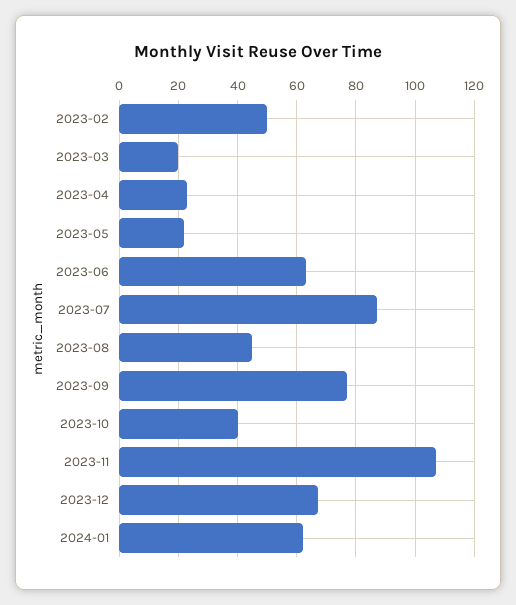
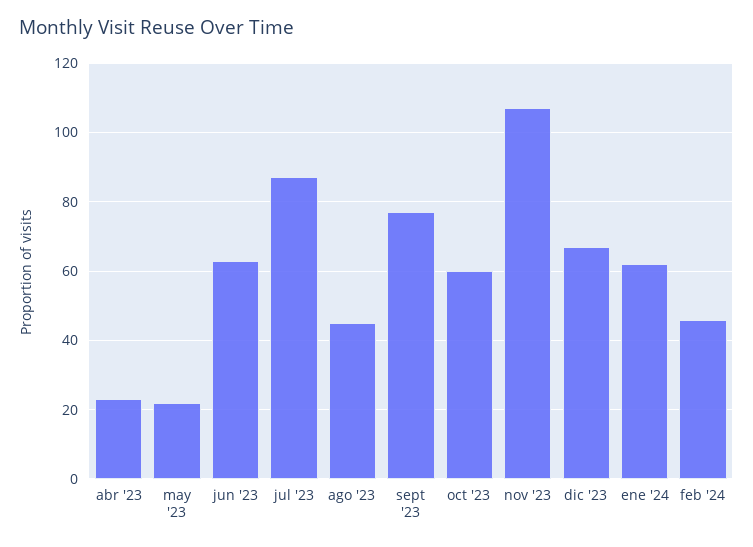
2023-02: 50 -> none
2023-03: 20 -> none
2023-10: 40 -> 60
feb '24: none -> 45

